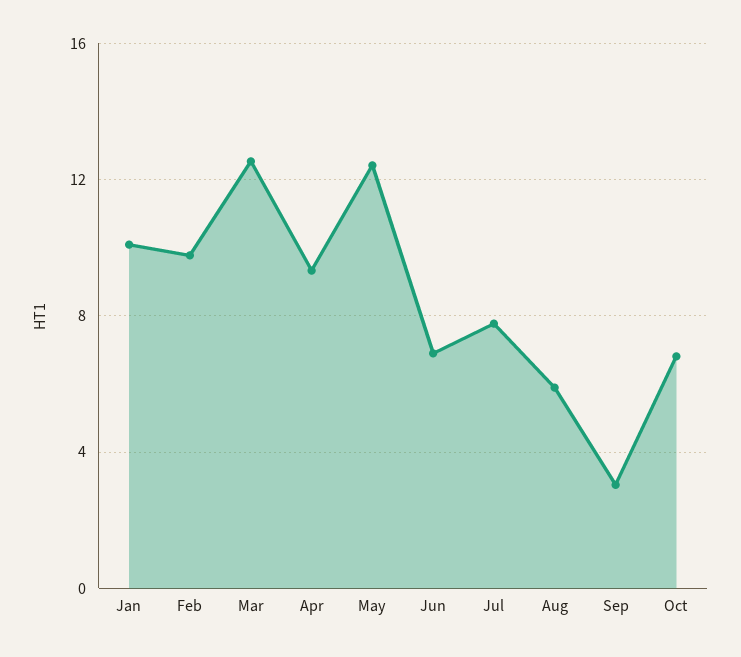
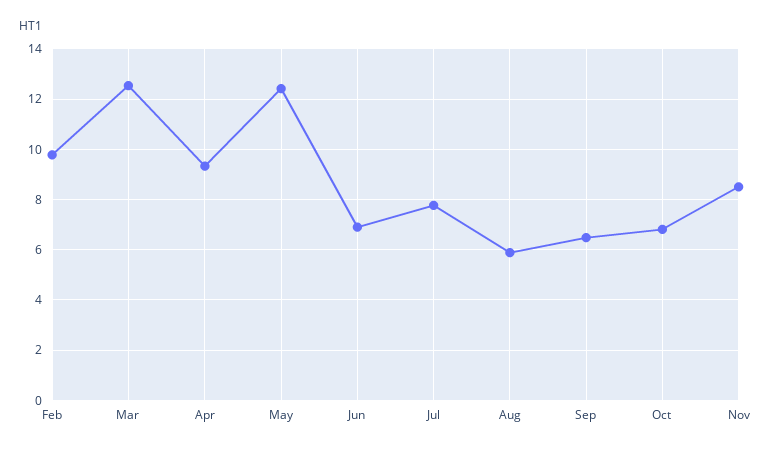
Jan: 10 -> none
Sep: 3 -> 6.5
Nov: none -> 8.5

